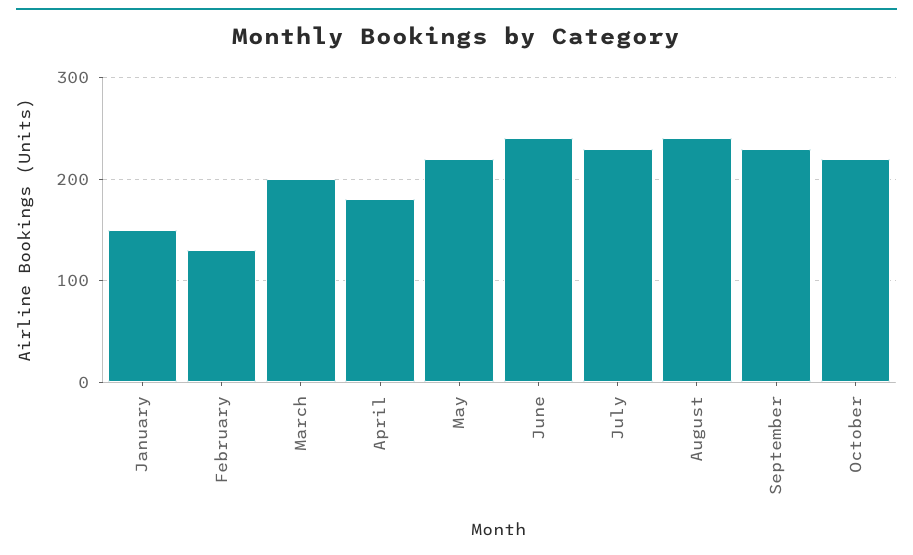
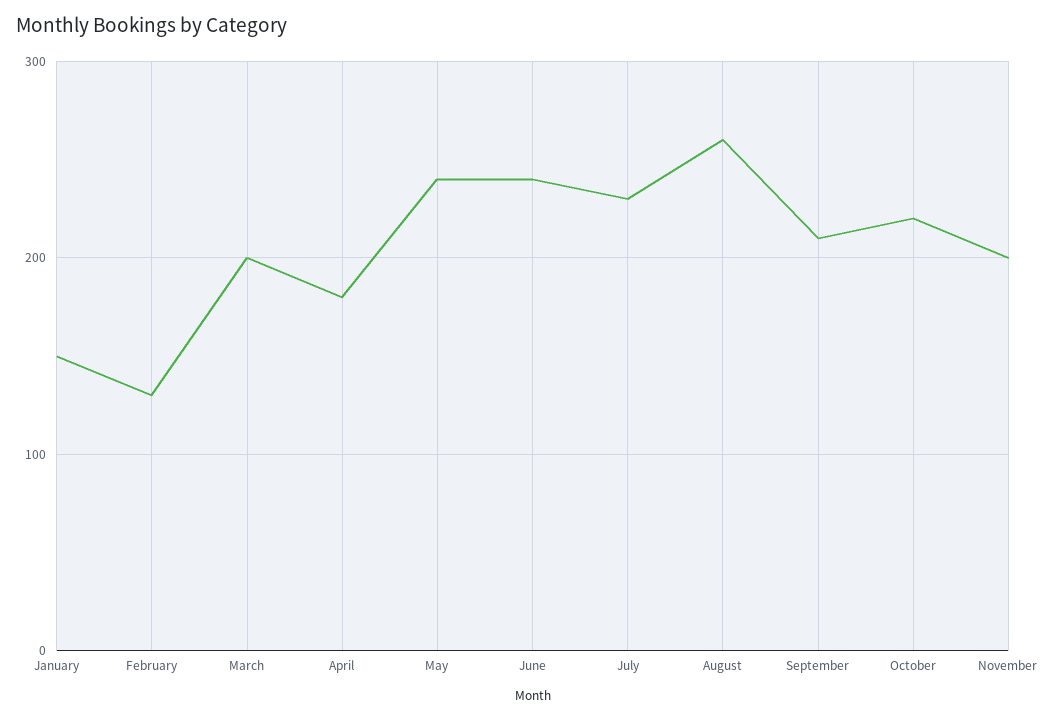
May: 220 -> 240
August: 240 -> 260
September: 230 -> 210
November: none -> 200

